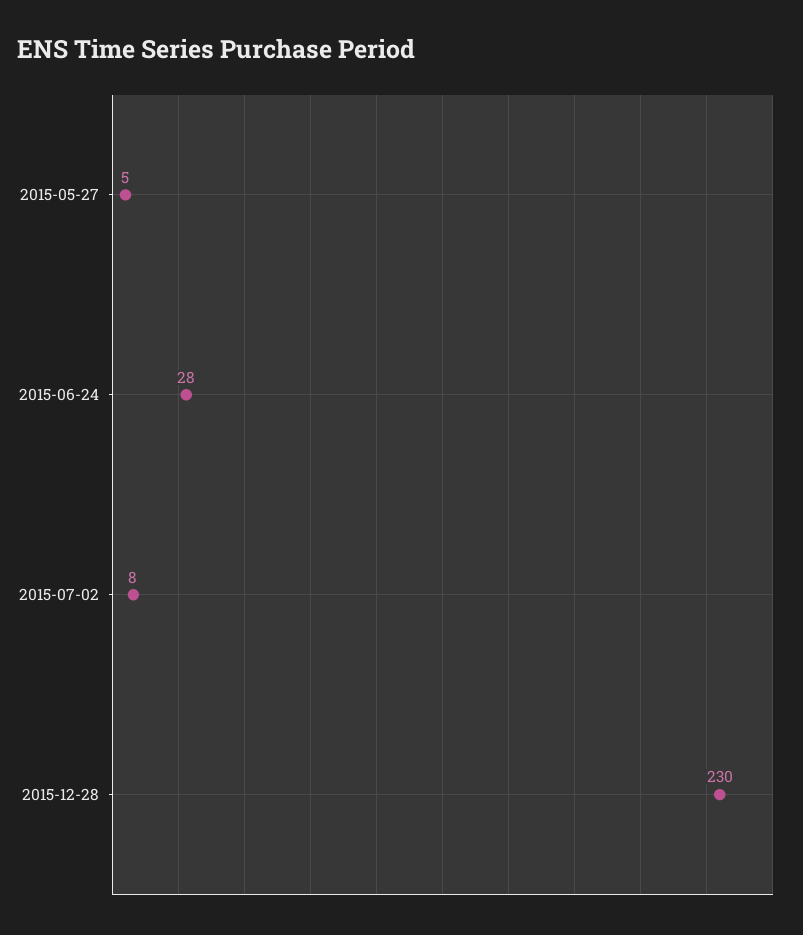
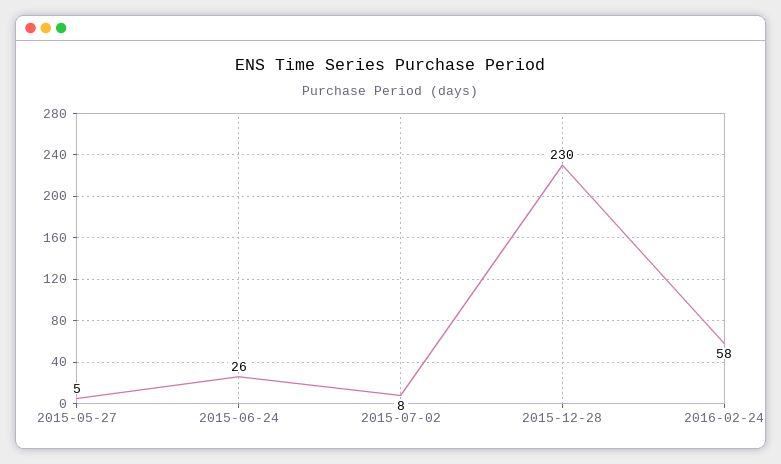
2015-06-24: 28 -> 26
2016-02-24: none -> 58

